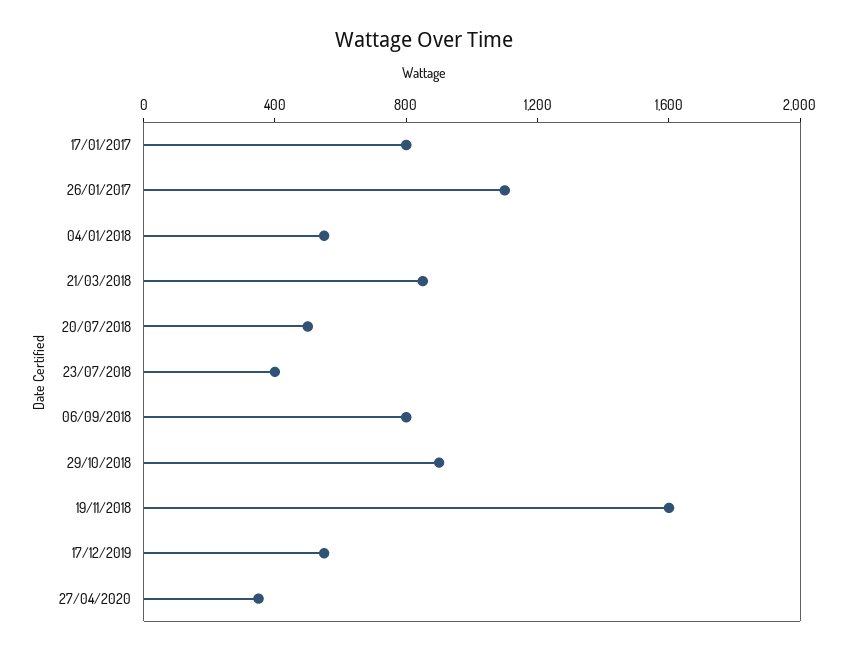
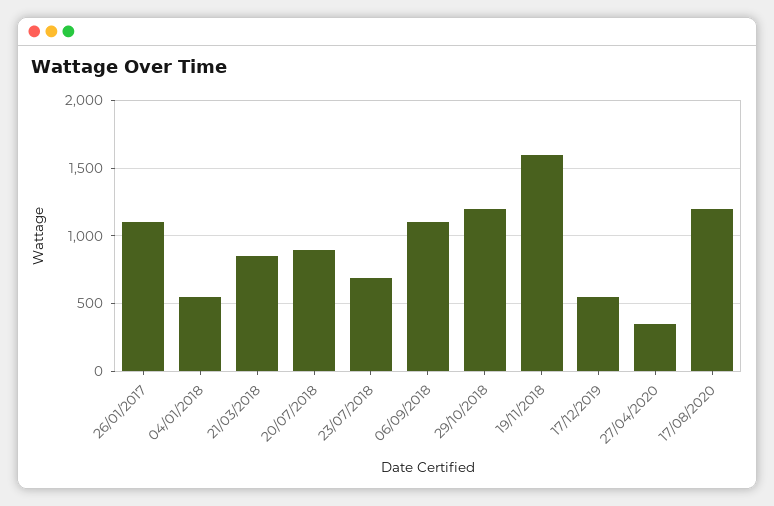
17/01/2017: 800 -> none
20/07/2018: 500 -> 900
23/07/2018: 400 -> 700
06/09/2018: 800 -> 1100
29/10/2018: 900 -> 1200
17/08/2020: none -> 1200

